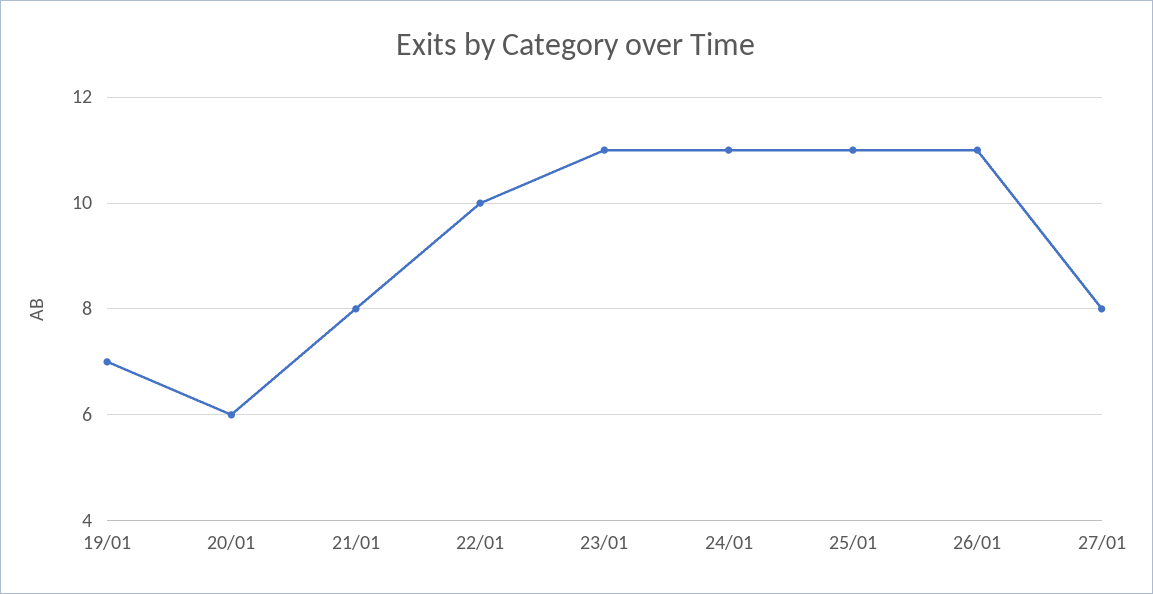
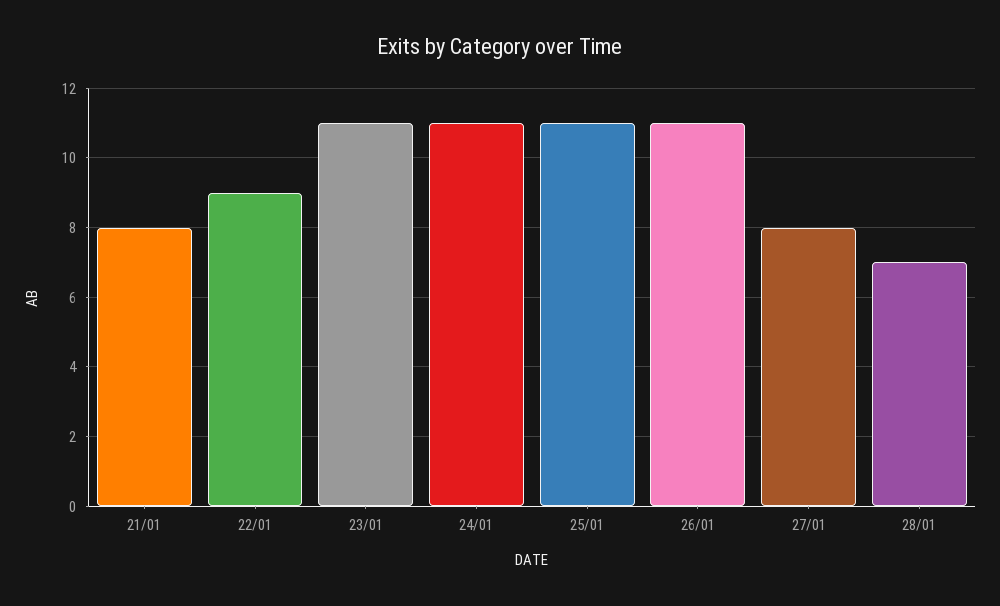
19/01: 7 -> none
20/01: 6 -> none
22/01: 10 -> 9
28/01: none -> 7

